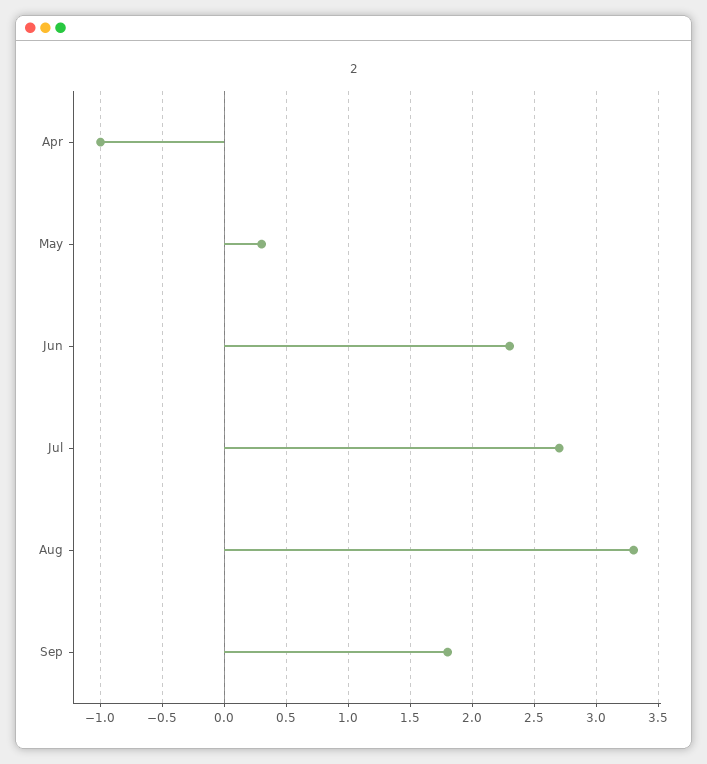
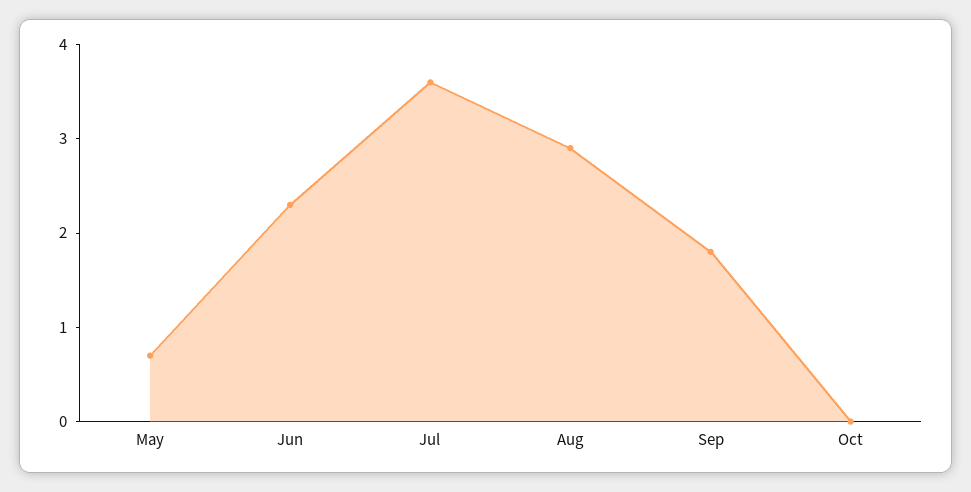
Apr: -1 -> none
May: 0.3 -> 0.7
Jul: 2.7 -> 3.6
Aug: 3.3 -> 2.9
Oct: none -> 0

